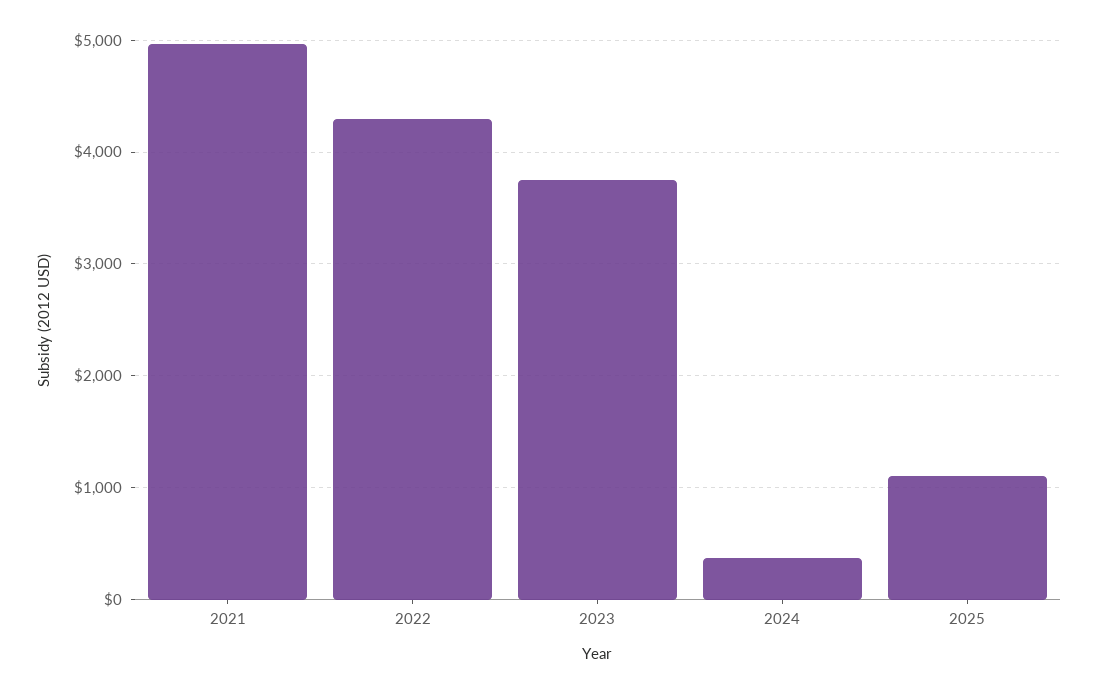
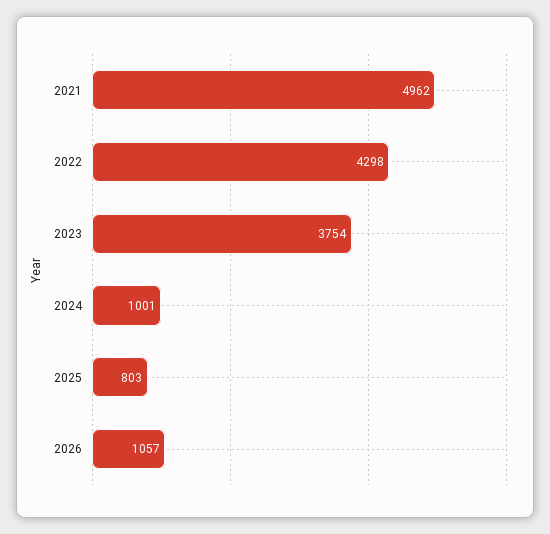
2024: 400 -> 1001
2025: 1100 -> 803
2026: none -> 1057

